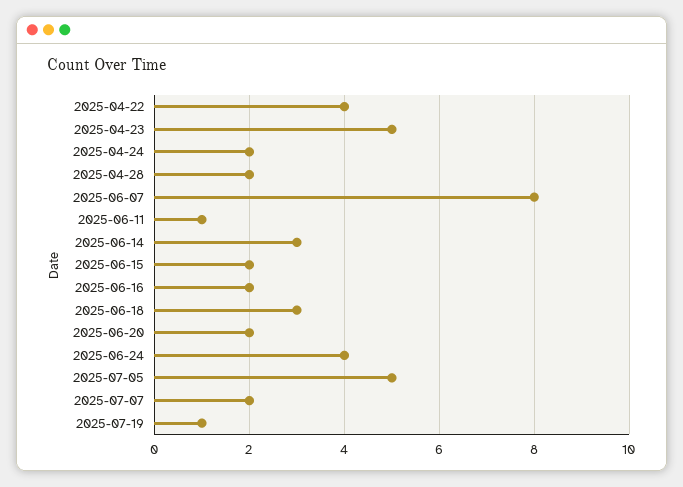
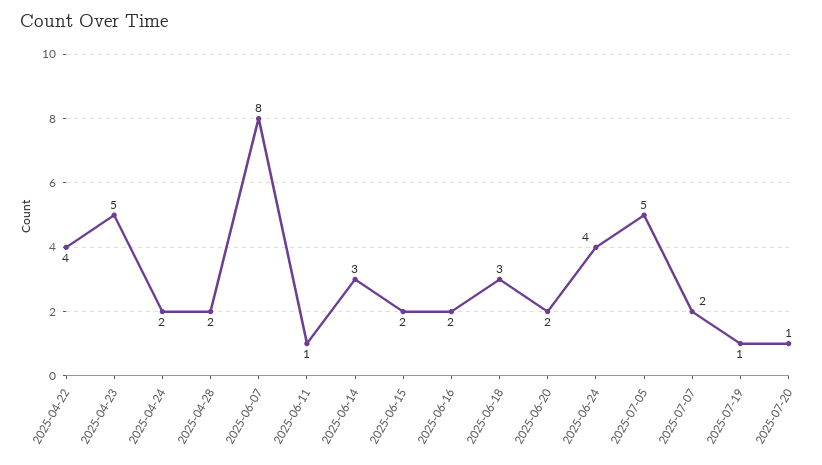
2025-07-20: none -> 1

